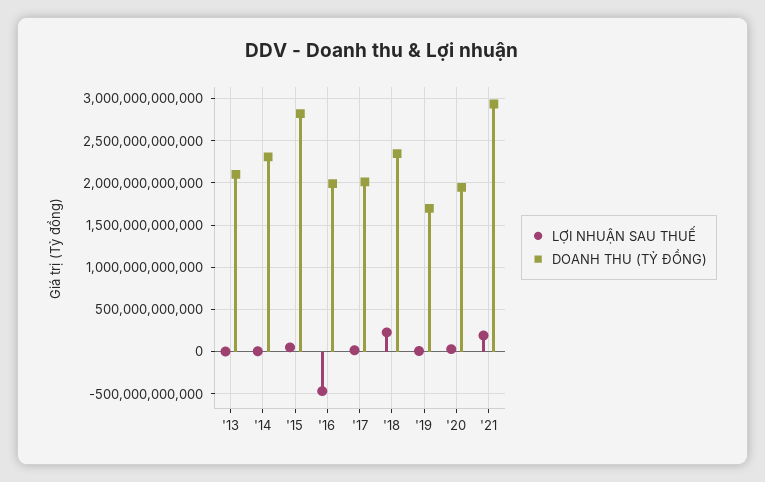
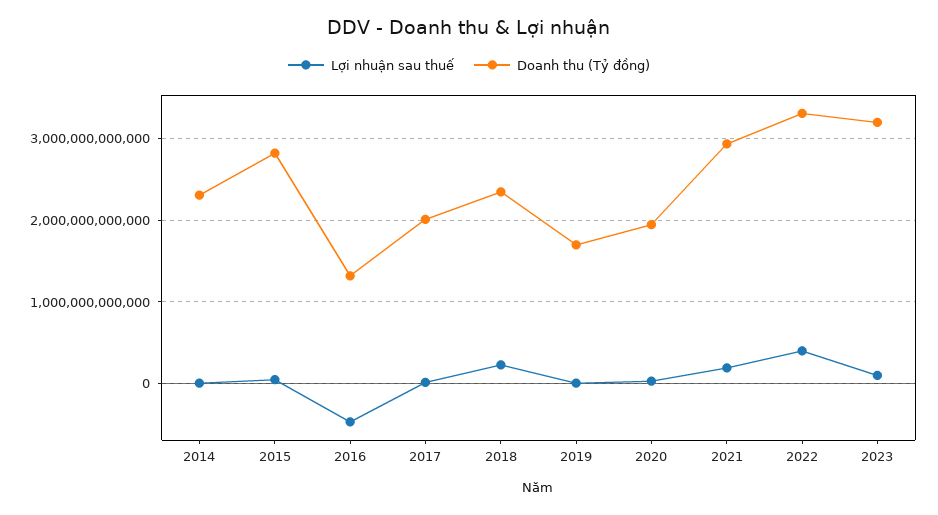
LỢI NHUẬN SAU THUẾ, '13: 0 -> none
DOANH THU (TỶ ĐỒNG), '13: 2100000000000 -> none
DOANH THU (TỶ ĐỒNG), '16: 2000000000000 -> 1300000000000
LỢI NHUẬN SAU THUẾ, 2022: none -> 400000000000
DOANH THU (TỶ ĐỒNG), 2022: none -> 3300000000000
LỢI NHUẬN SAU THUẾ, 2023: none -> 100000000000
DOANH THU (TỶ ĐỒNG), 2023: none -> 3200000000000

